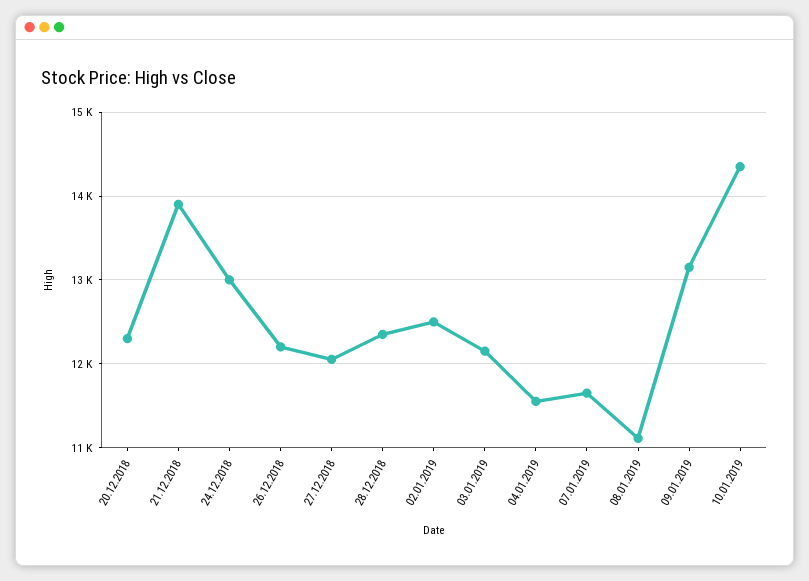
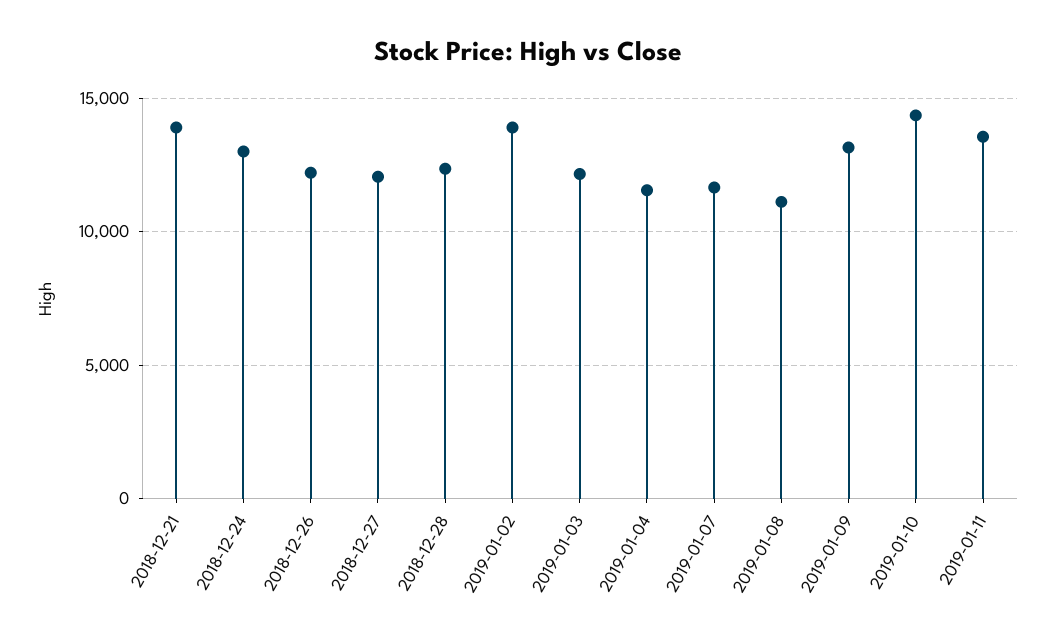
20.12.2018: 12300 -> none
02.01.2019: 12500 -> 14000
2019-01-11: none -> 13500

